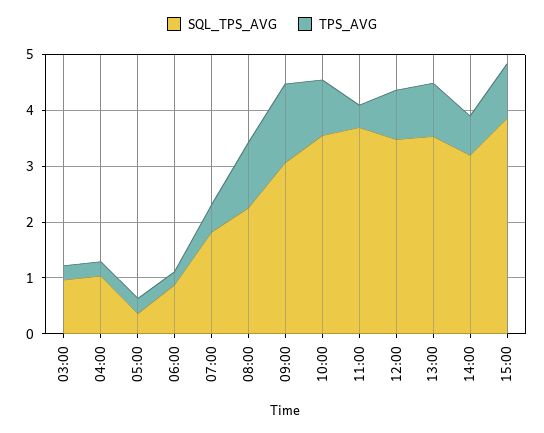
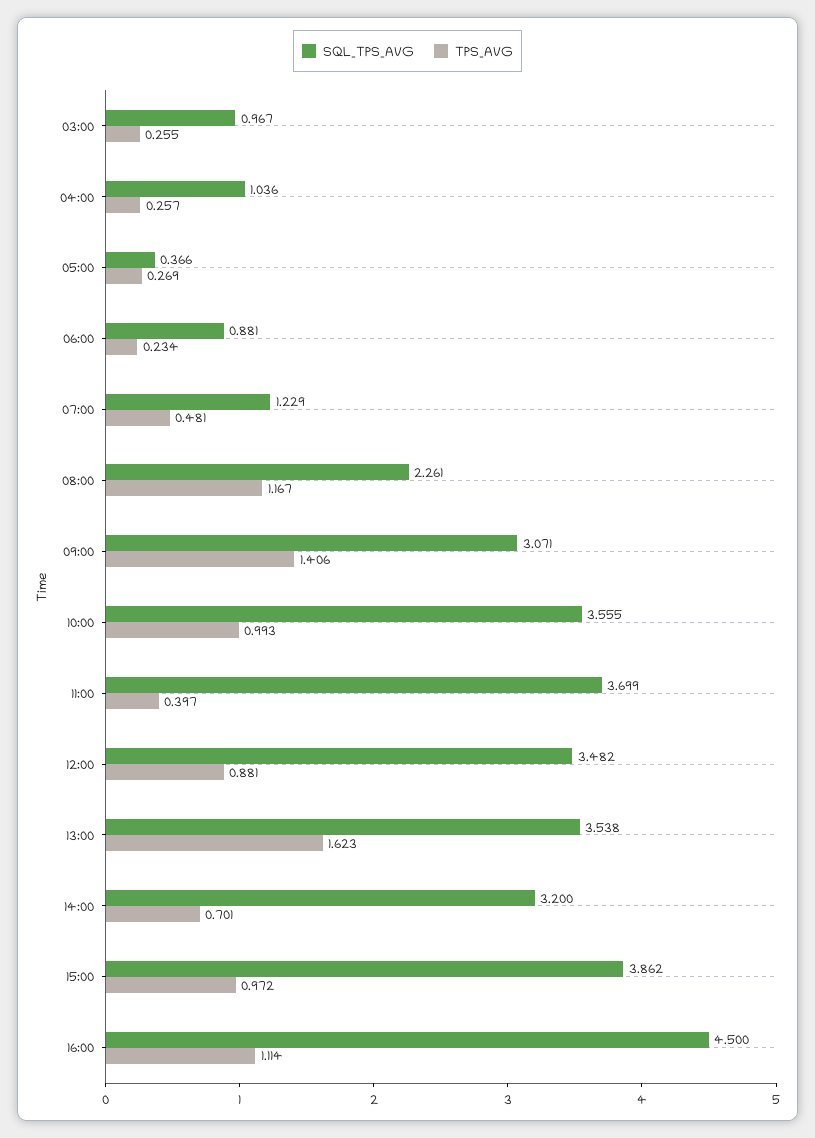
SQL_TPS_AVG, 07:00: 1.8 -> 1.229
TPS_AVG, 13:00: 1 -> 1.623
SQL_TPS_AVG, 16:00: none -> 4.5
TPS_AVG, 16:00: none -> 1.114

